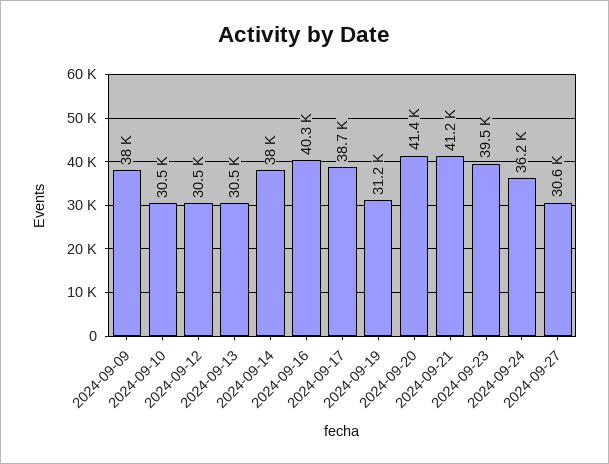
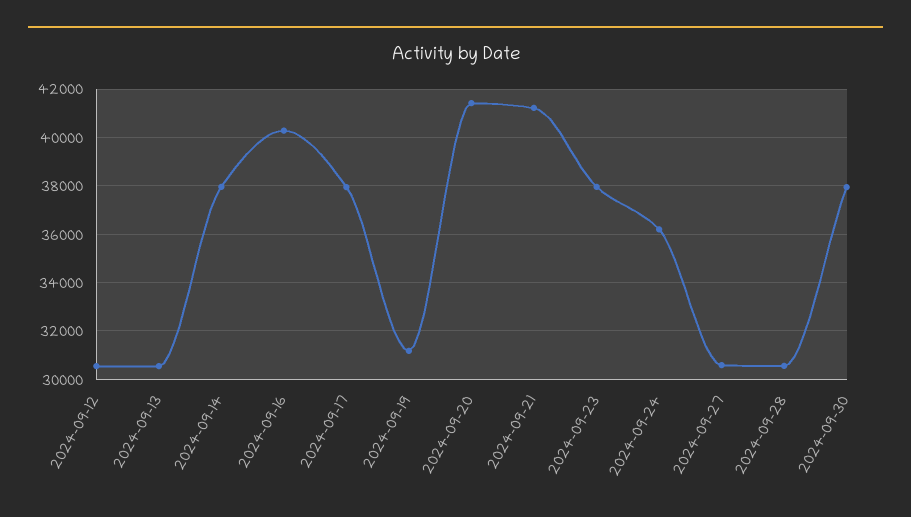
2024-09-09: 38000 -> none
2024-09-10: 30500 -> none
2024-09-17: 38700 -> 38000
2024-09-23: 39500 -> 38000
2024-09-28: none -> 30500
2024-09-30: none -> 38000

